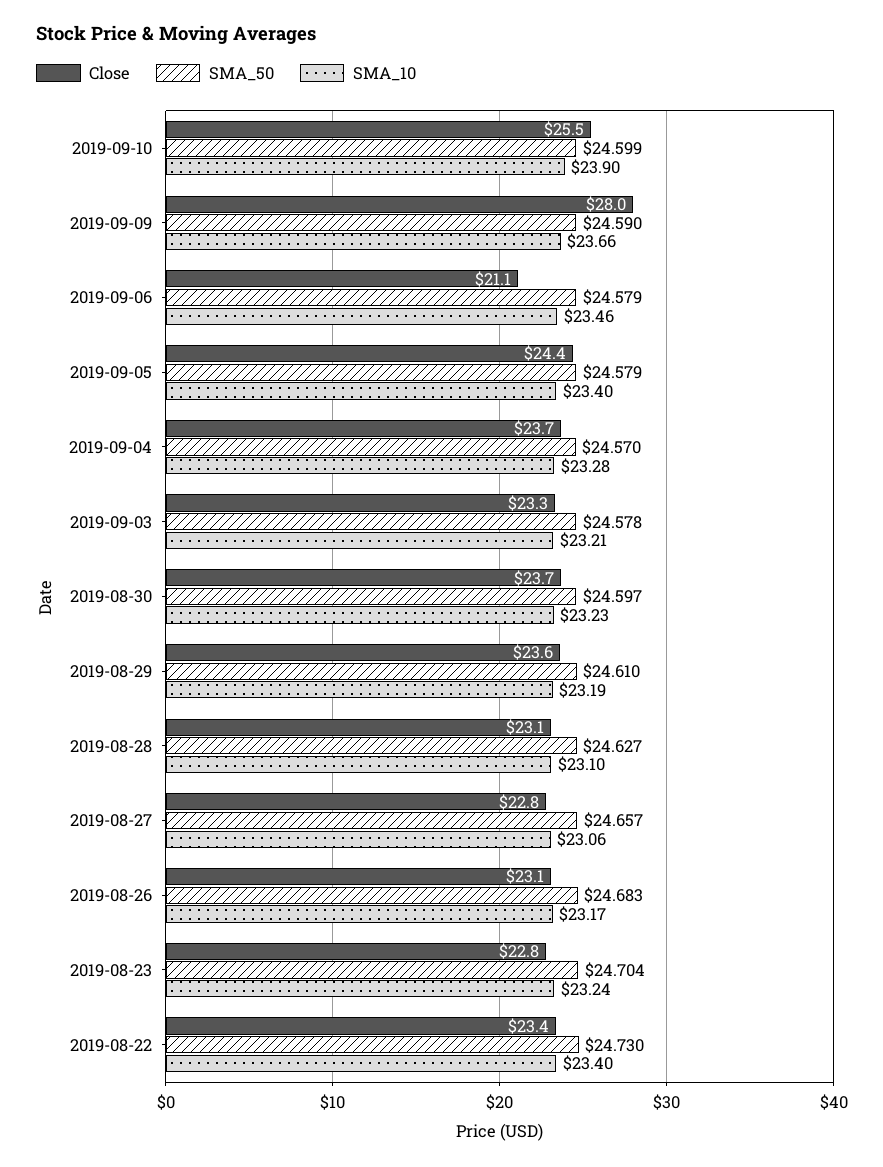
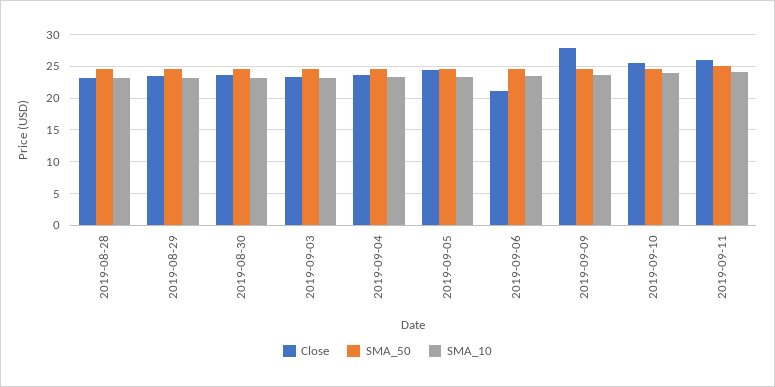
Close, 2019-08-27: 22.8 -> none
SMA_50, 2019-08-27: 24.657 -> none
SMA_10, 2019-08-27: 23.06 -> none
Close, 2019-08-26: 23.1 -> none
SMA_50, 2019-08-26: 24.683 -> none
SMA_10, 2019-08-26: 23.17 -> none
Close, 2019-08-23: 22.8 -> none
SMA_50, 2019-08-23: 24.704 -> none
SMA_10, 2019-08-23: 23.24 -> none
Close, 2019-08-22: 23.4 -> none
SMA_50, 2019-08-22: 24.73 -> none
SMA_10, 2019-08-22: 23.4 -> none
Close, 2019-09-11: none -> 26
SMA_50, 2019-09-11: none -> 25
SMA_10, 2019-09-11: none -> 24

